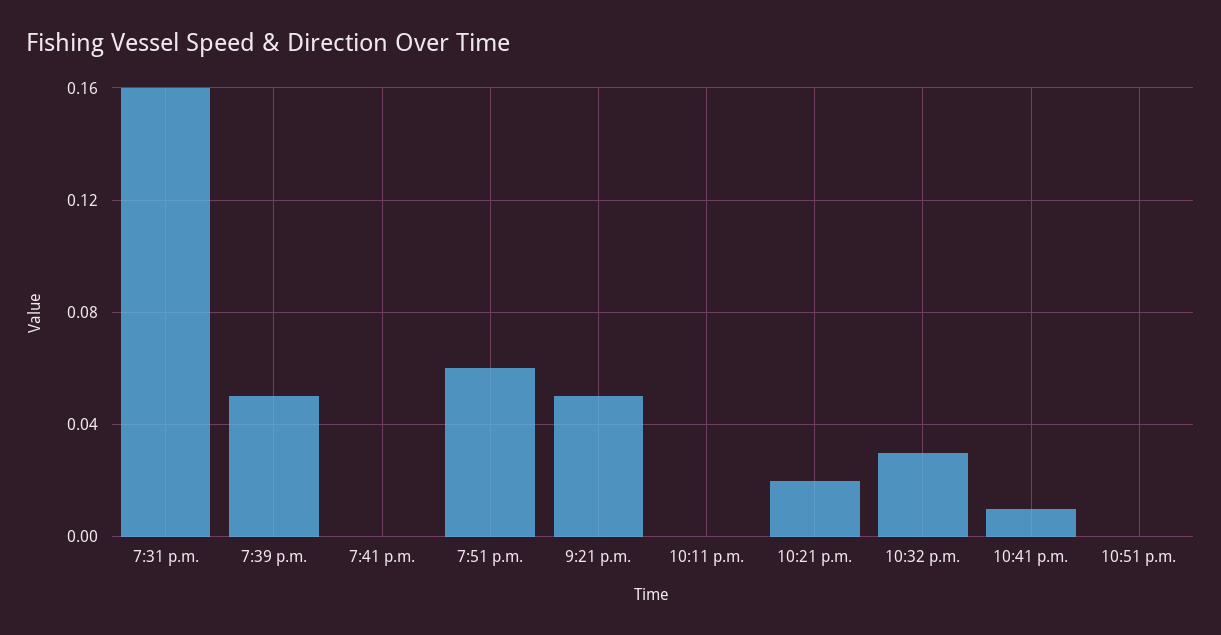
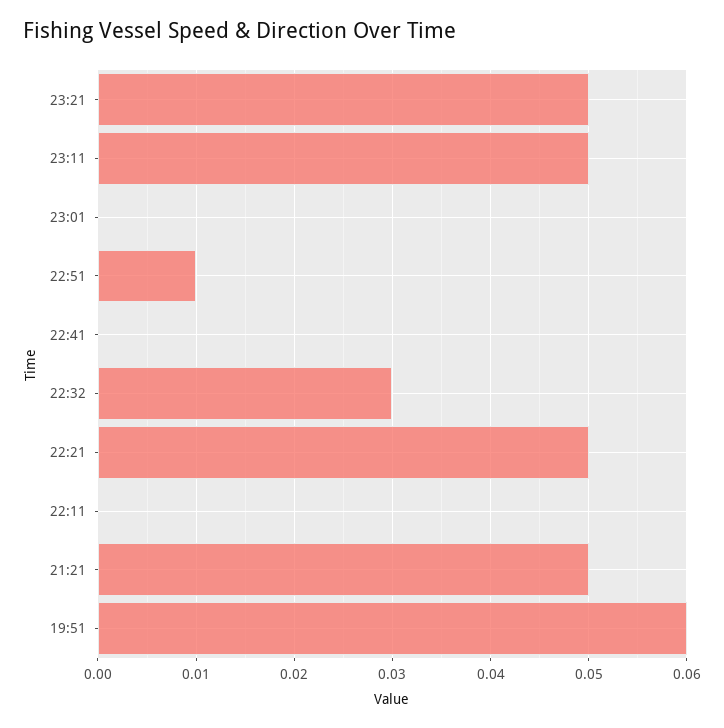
7:31 p.m.: 0.16 -> none
7:39 p.m.: 0.05 -> none
7:41 p.m.: 0 -> none
10:21 p.m.: 0.02 -> 0.05
10:41 p.m.: 0.01 -> 0
10:51 p.m.: 0 -> 0.01
23:21: none -> 0.05
23:11: none -> 0.05
23:01: none -> 0

